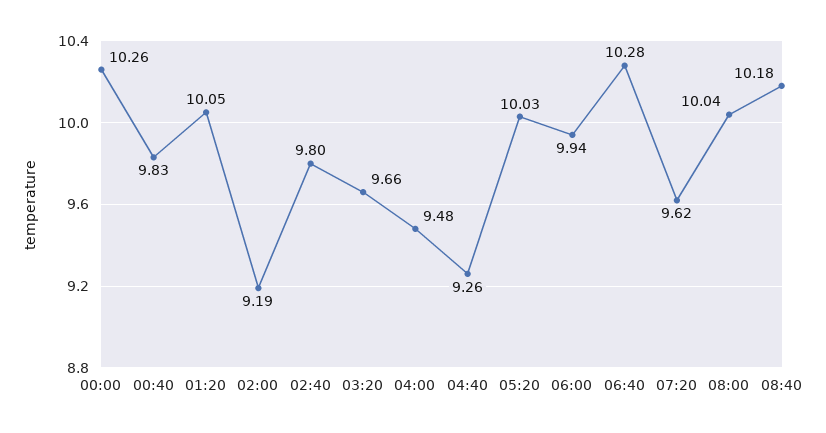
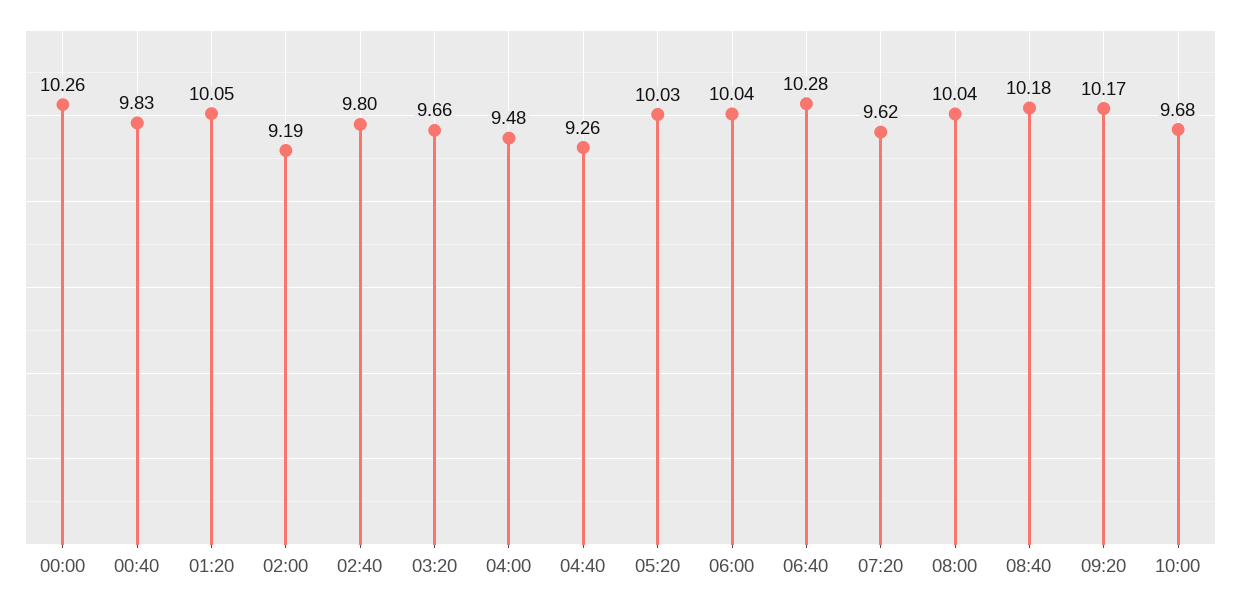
06:00: 9.94 -> 10.04
09:20: none -> 10.17
10:00: none -> 9.68

